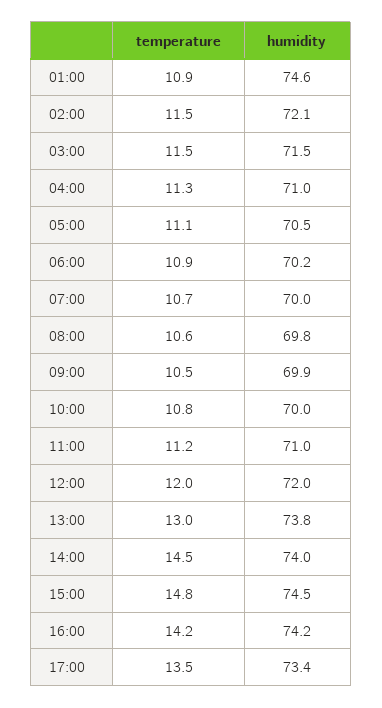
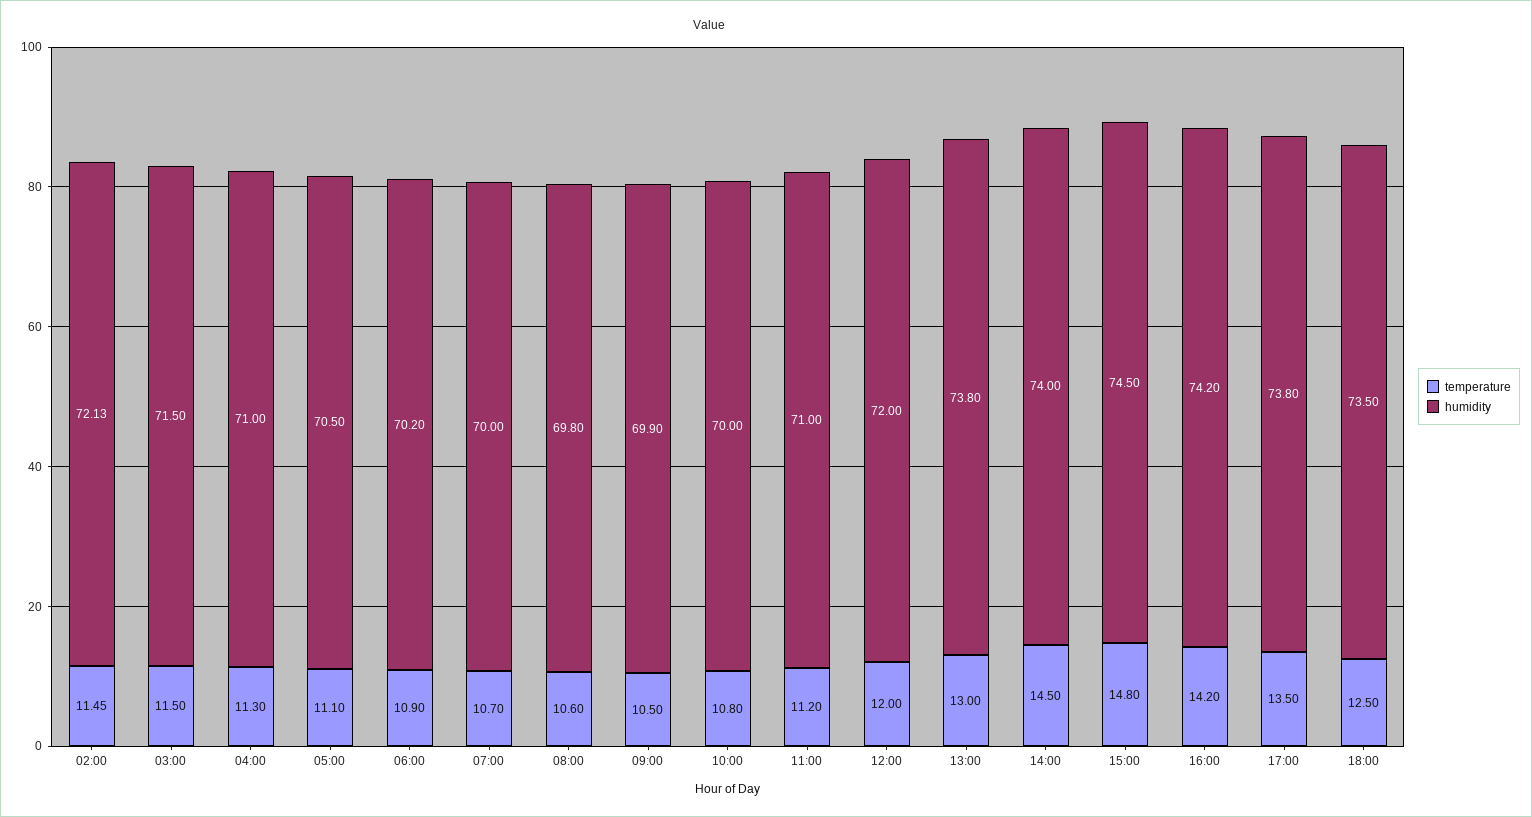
temperature, 01:00: 10.9 -> none
humidity, 01:00: 74.6 -> none
humidity, 17:00: 73.4 -> 73.8
temperature, 18:00: none -> 12.5
humidity, 18:00: none -> 73.5

